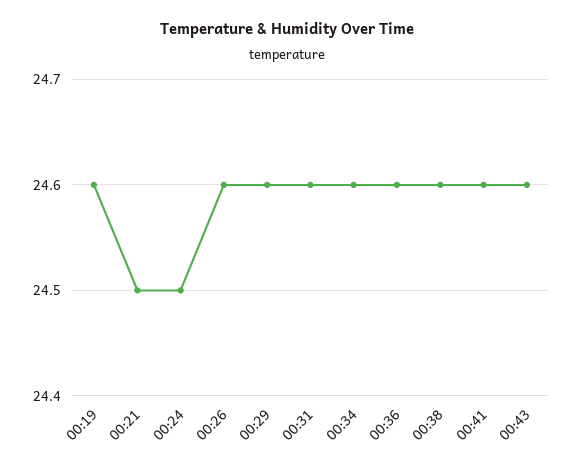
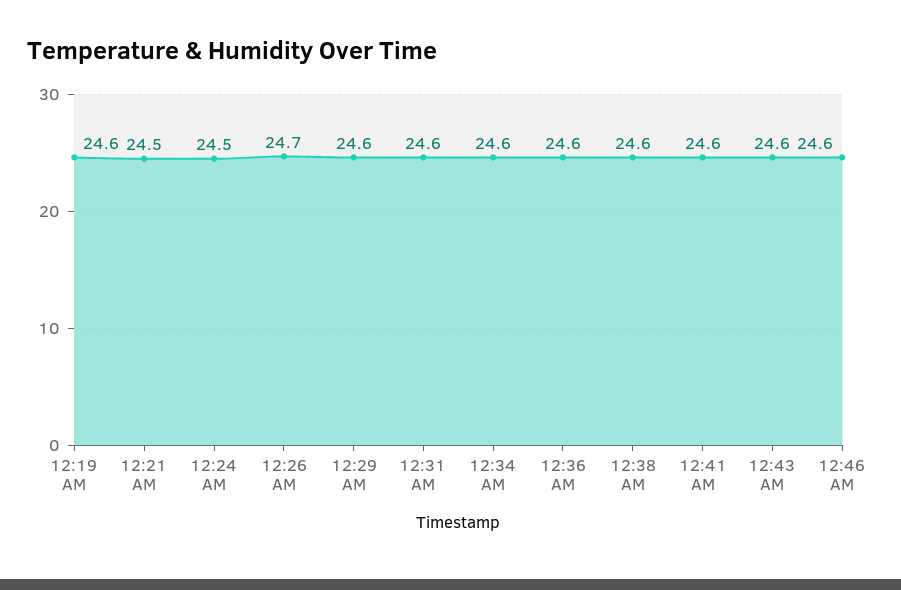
00:26: 24.6 -> 24.7
12:46 AM: none -> 24.6

